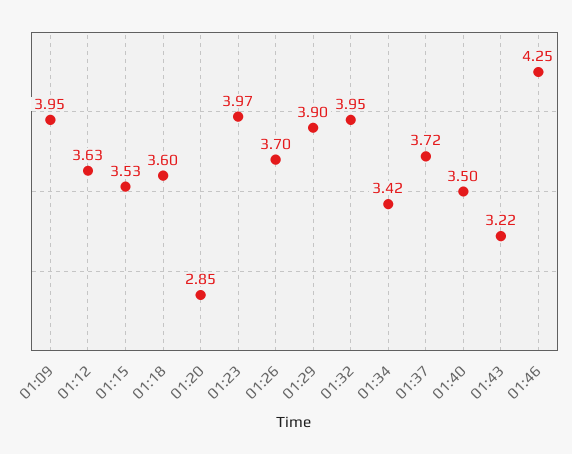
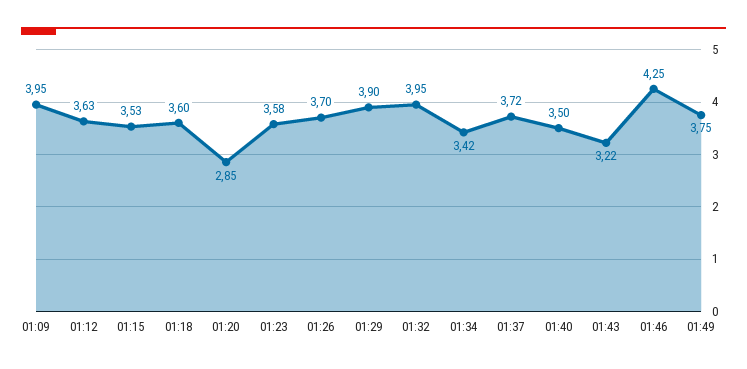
01:23: 3.97 -> 3.58
01:49: none -> 3.75

